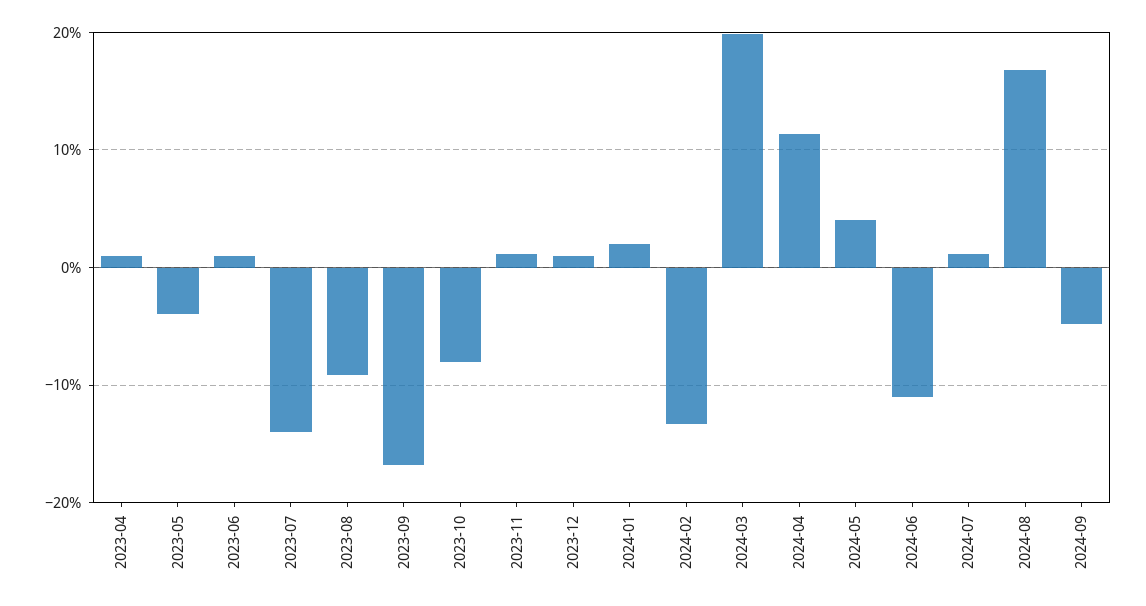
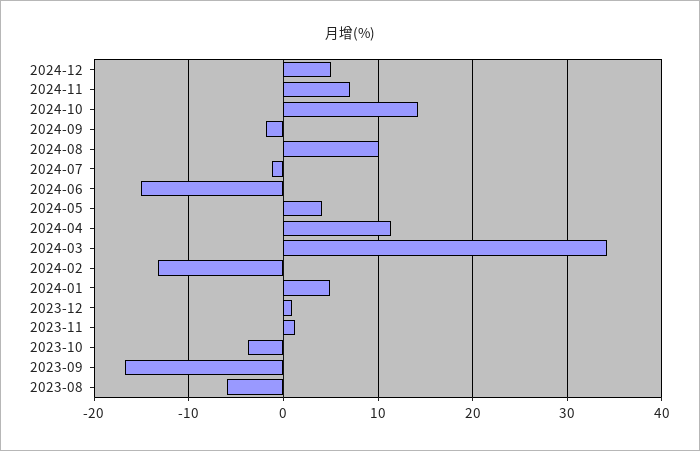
2023-04: 1 -> none
2023-05: -4 -> none
2023-06: 1 -> none
2023-07: -14 -> none
2023-08: -9 -> -6
2023-10: -8 -> -4
2024-01: 2 -> 5
2024-03: 20 -> 34
2024-06: -11 -> -15
2024-07: 1 -> -1
2024-08: 17 -> 10
2024-09: -5 -> -2
2024-12: none -> 5
2024-11: none -> 7
2024-10: none -> 14

